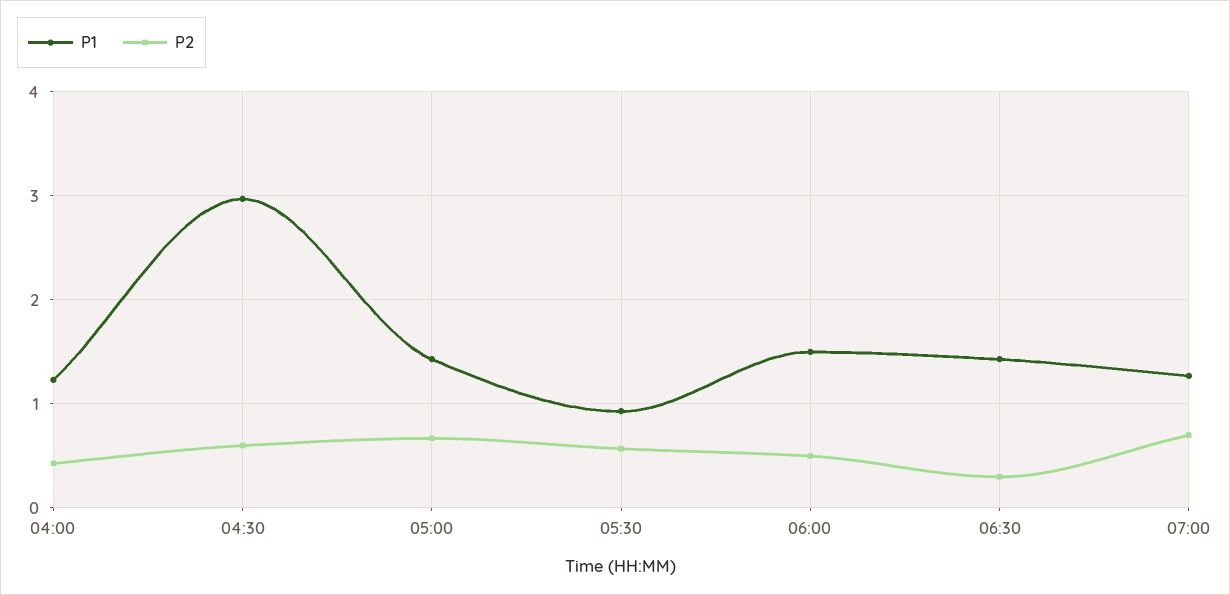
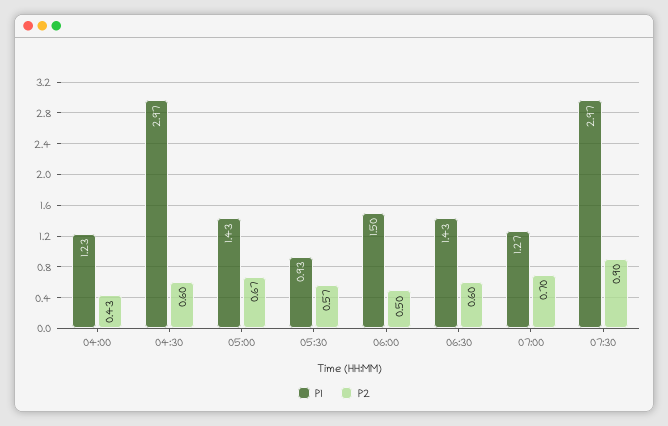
P2, 06:30: 0.3 -> 0.6
P1, 07:30: none -> 2.97
P2, 07:30: none -> 0.9

